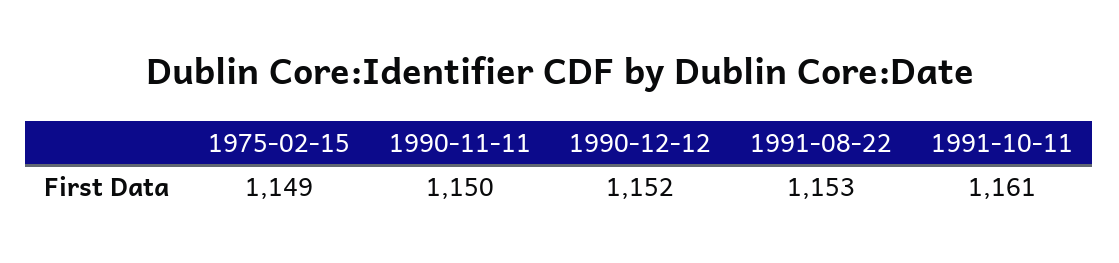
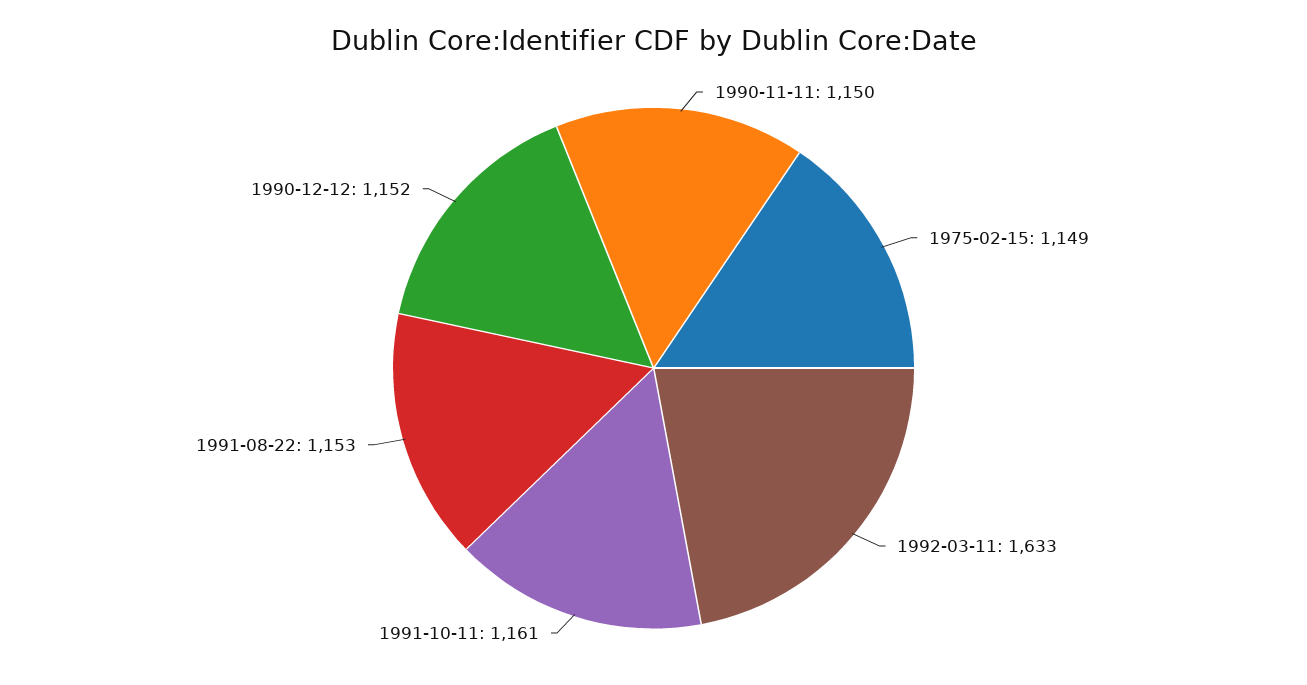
1992-03-11: none -> 1633

